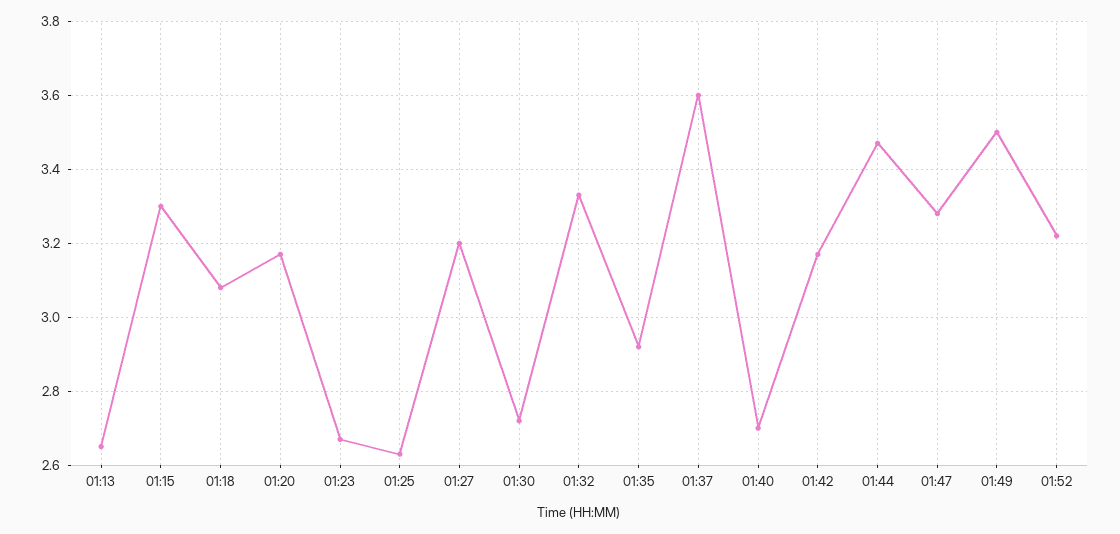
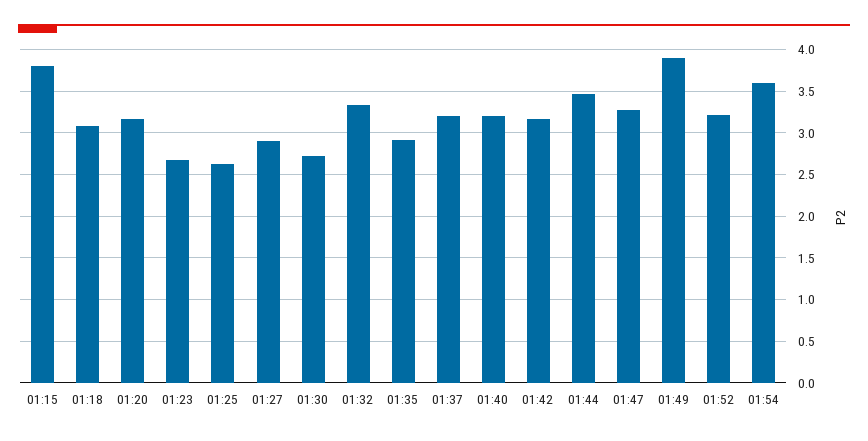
01:13: 2.65 -> none
01:15: 3.3 -> 3.8
01:27: 3.2 -> 2.9
01:37: 3.6 -> 3.2
01:40: 2.7 -> 3.2
01:49: 3.5 -> 3.9
01:54: none -> 3.6

